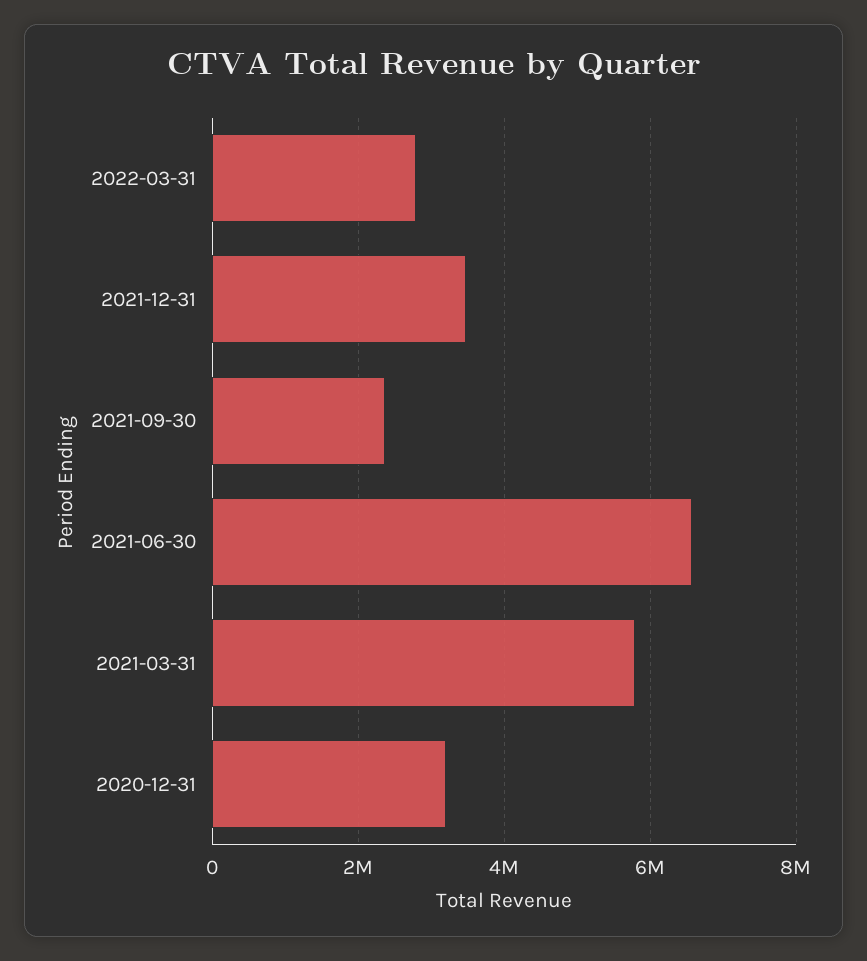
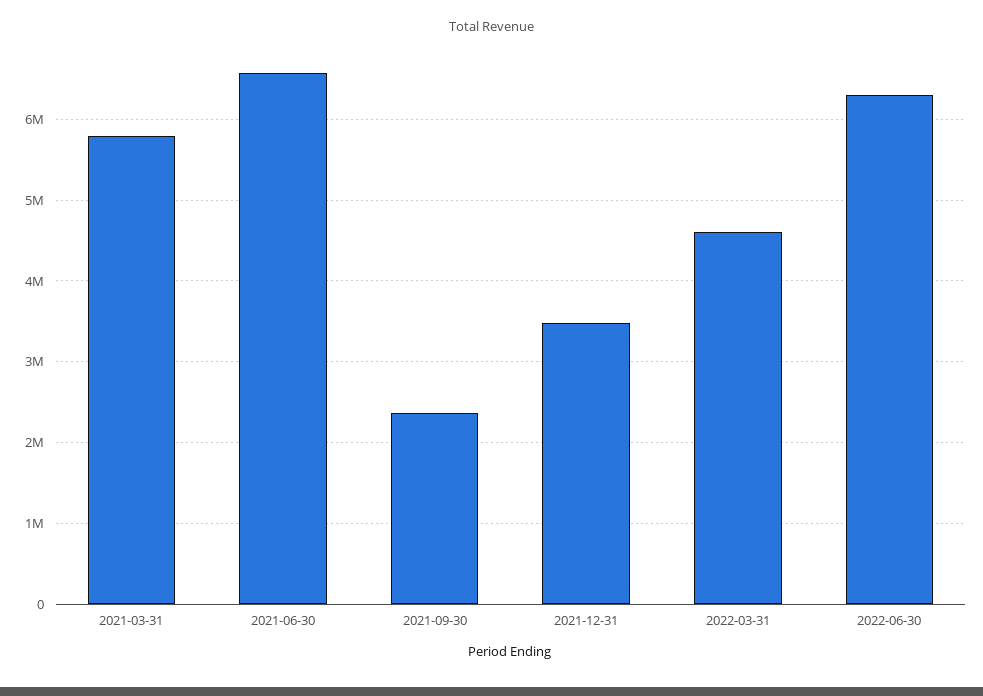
2022-03-31: 2800000 -> 4600000
2020-12-31: 3200000 -> none
2022-06-30: none -> 6300000

